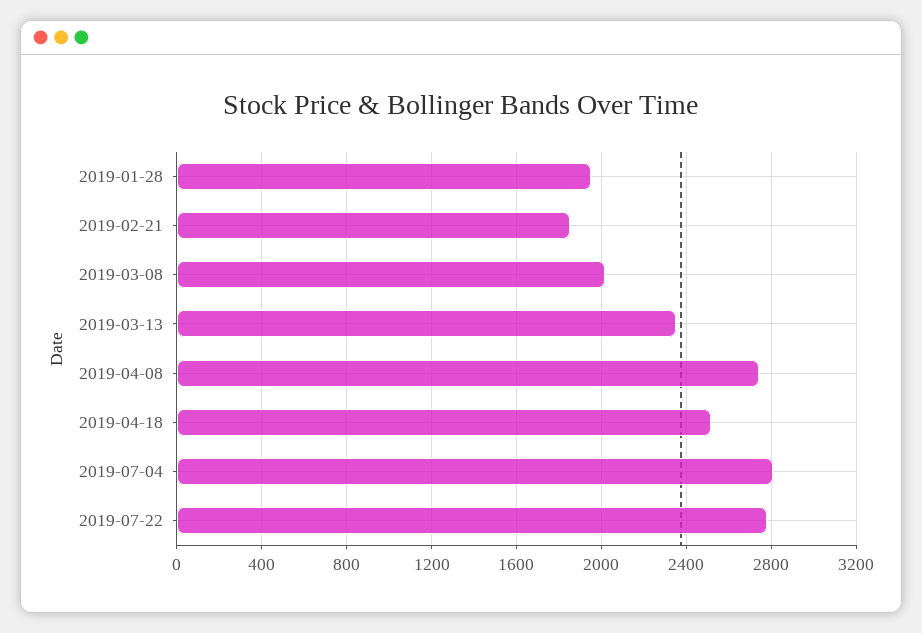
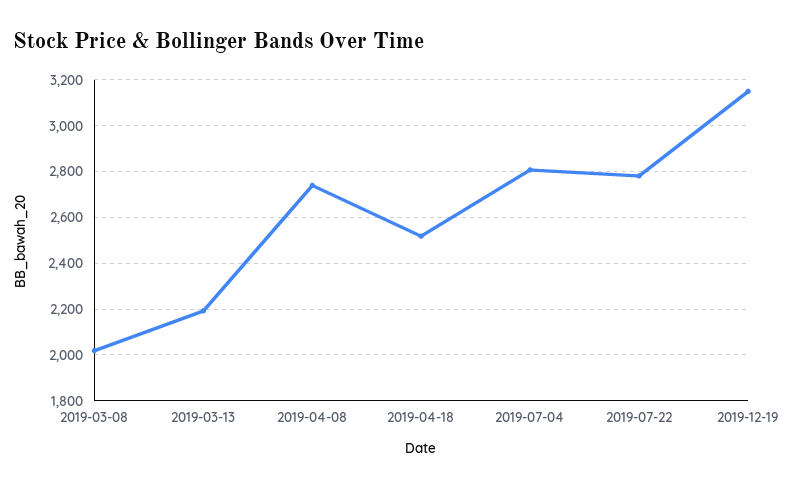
2019-01-28: 1950 -> none
2019-02-21: 1850 -> none
2019-03-13: 2350 -> 2200
2019-12-19: none -> 3150

